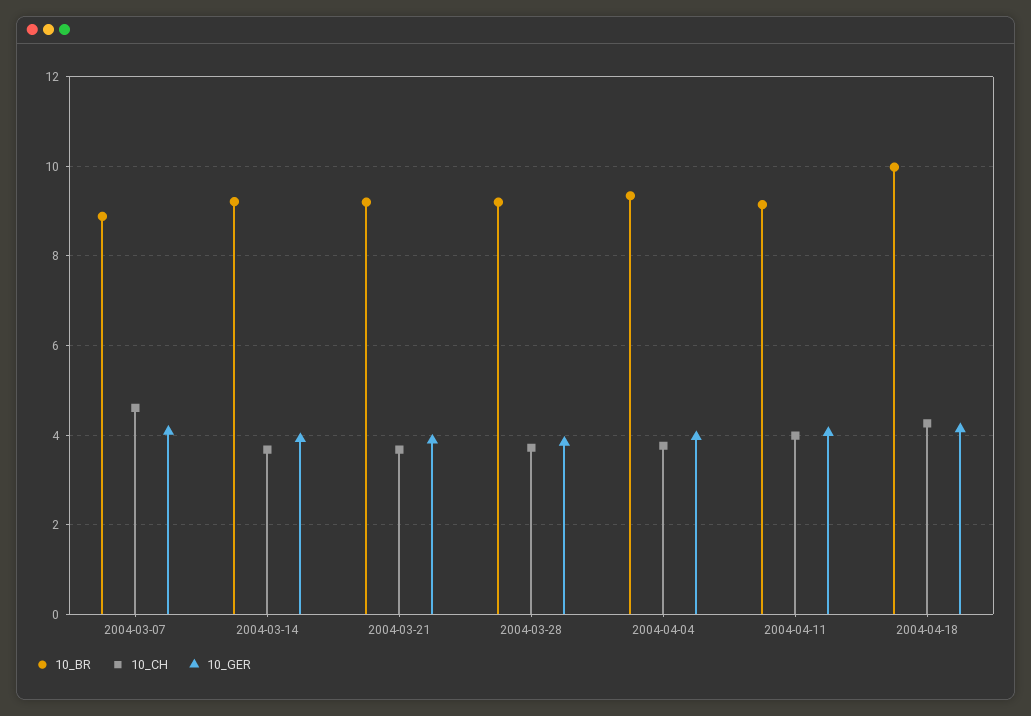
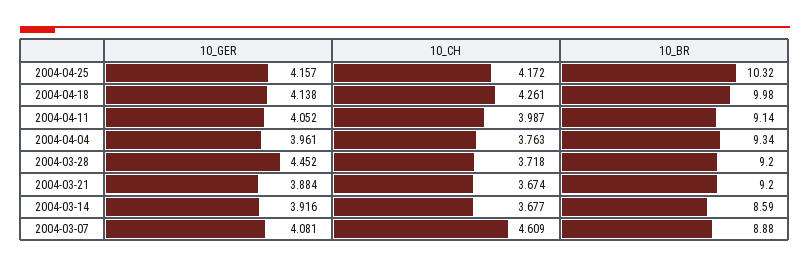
10_BR, 2004-03-14: 9.2 -> 8.59
10_GER, 2004-03-28: 3.8 -> 4.452
10_GER, 2004-04-25: none -> 4.157
10_CH, 2004-04-25: none -> 4.172
10_BR, 2004-04-25: none -> 10.32

